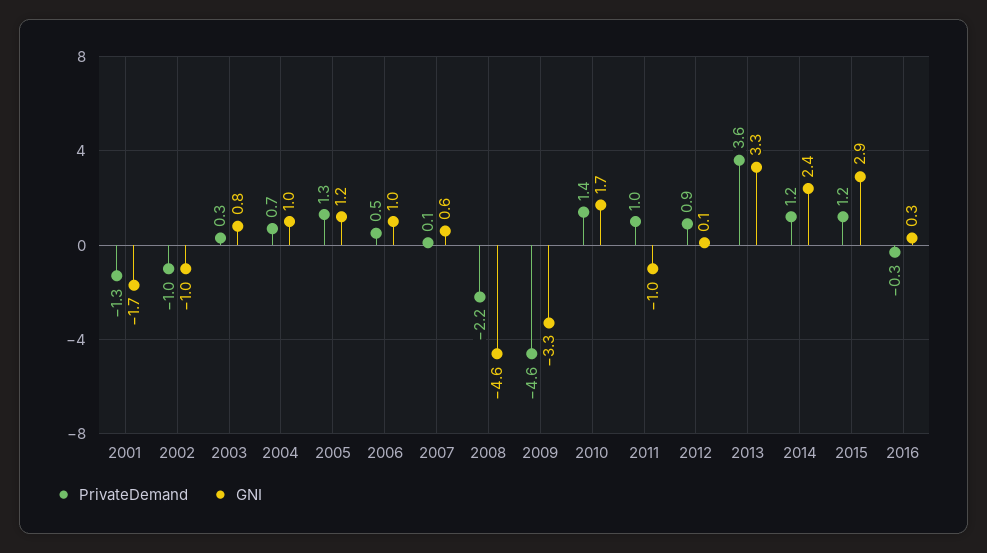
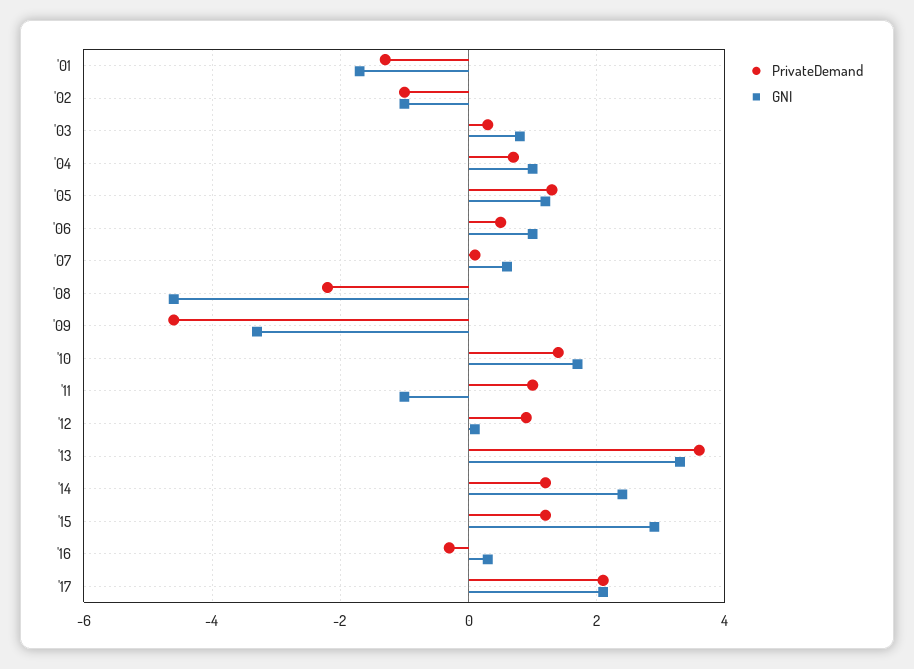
PrivateDemand, '17: none -> 2
GNI, '17: none -> 2

